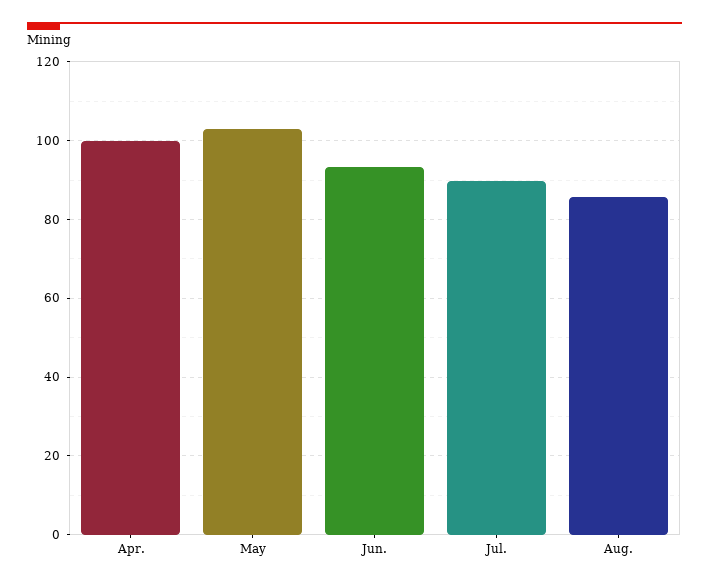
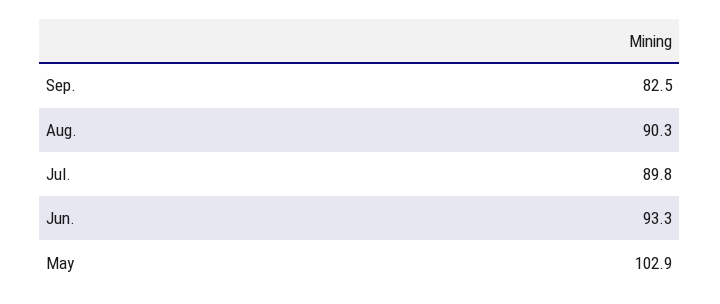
Apr.: 100 -> none
Aug.: 86 -> 90.3
Sep.: none -> 82.5

